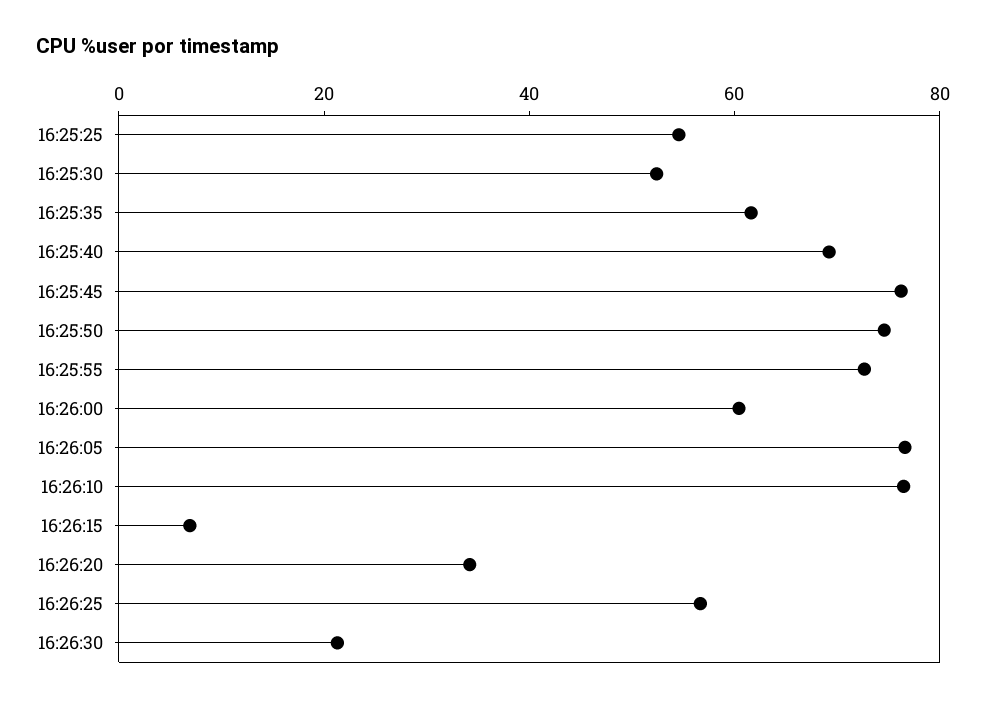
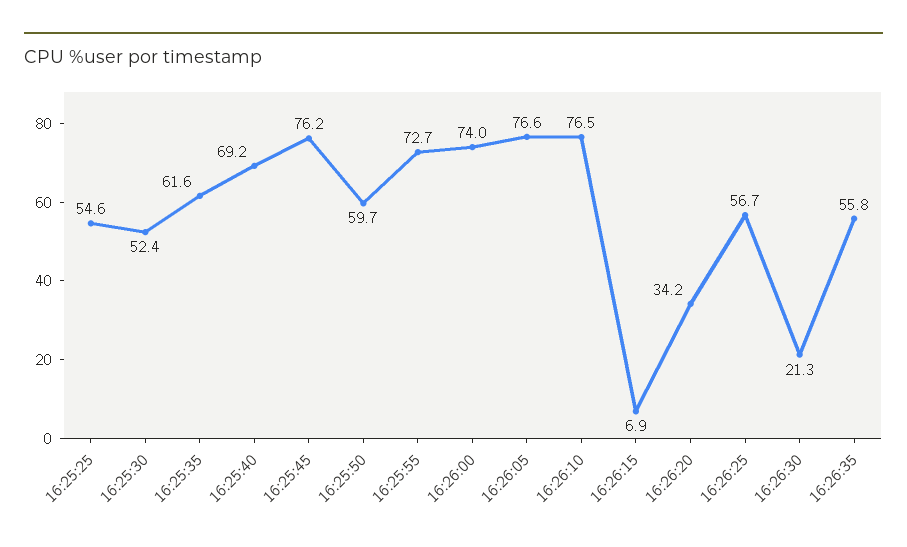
16:25:50: 75 -> 59.7
16:26:00: 60 -> 74
16:26:35: none -> 55.8

